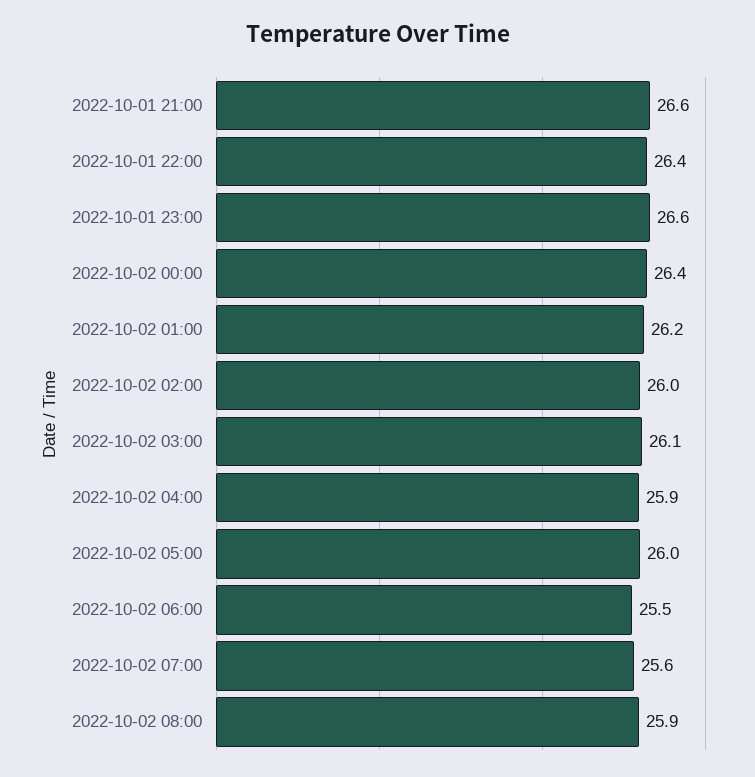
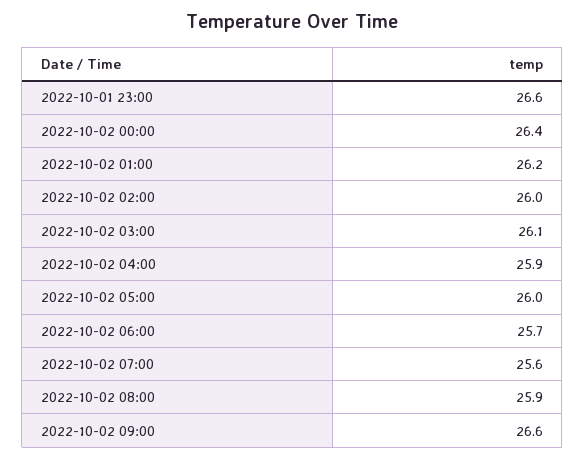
2022-10-01 21:00: 26.6 -> none
2022-10-01 22:00: 26.4 -> none
2022-10-02 06:00: 25.5 -> 25.7
2022-10-02 09:00: none -> 26.6

